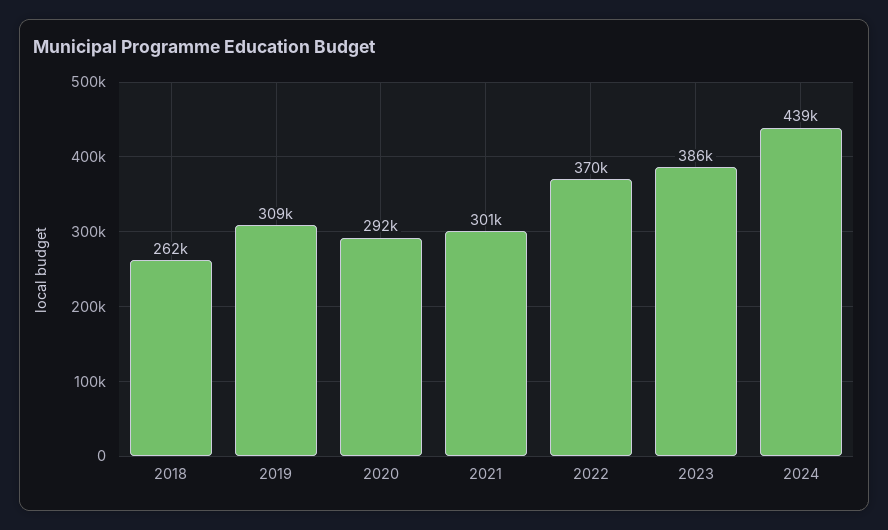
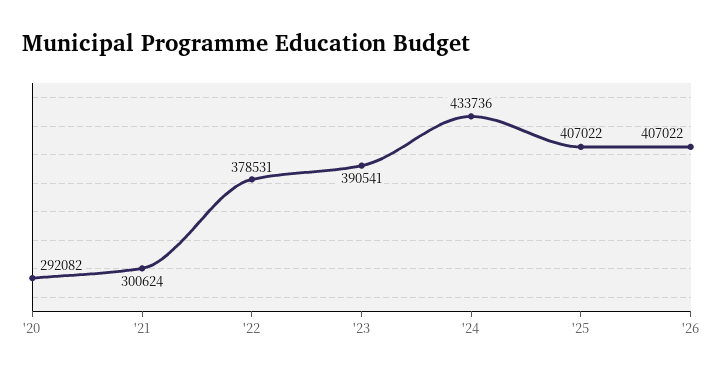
2018: 262000 -> none
2019: 309000 -> none
2022: 370000 -> 378531
2023: 386000 -> 390541
2024: 439000 -> 433736
'25: none -> 407022
'26: none -> 407022

